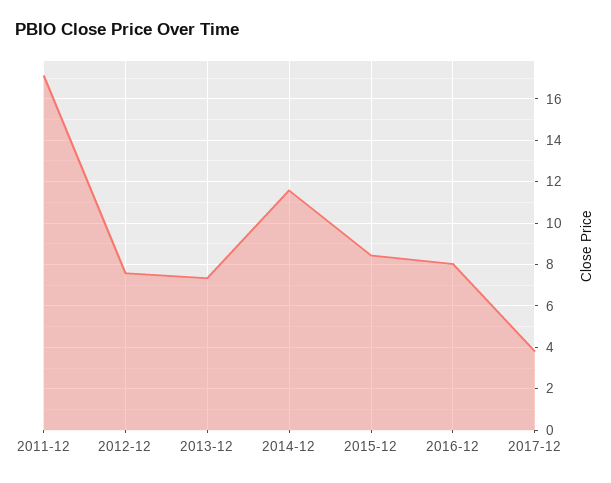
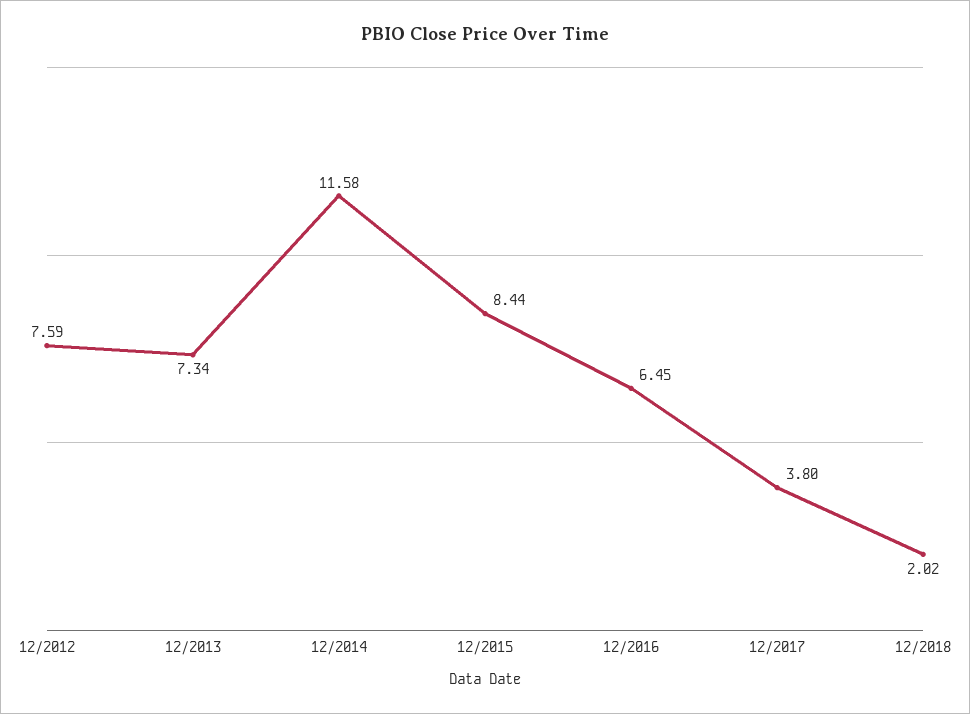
2011-12: 17 -> none
2016-12: 8 -> 6.45
12/2018: none -> 2.02

